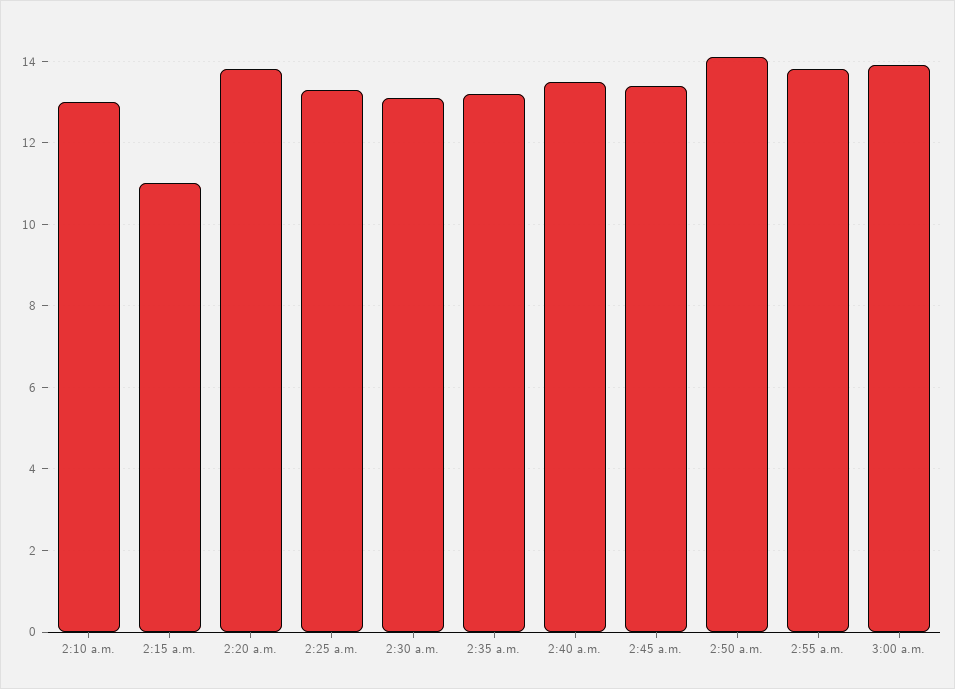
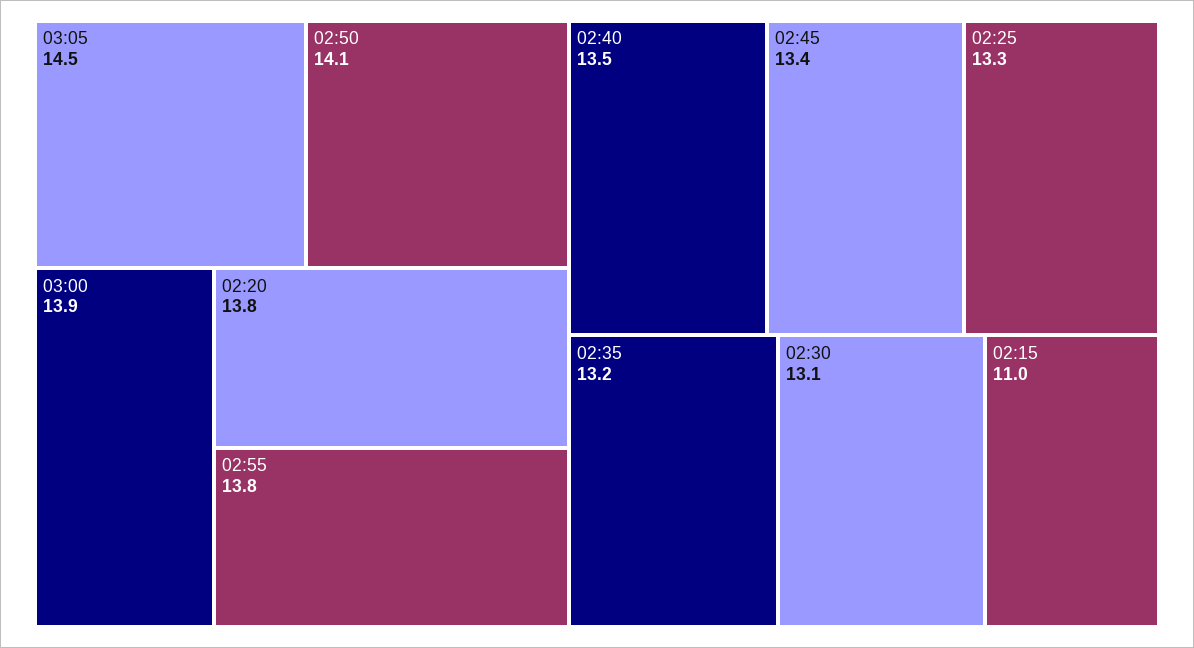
2:10 a.m.: 13 -> none
03:05: none -> 14.5

